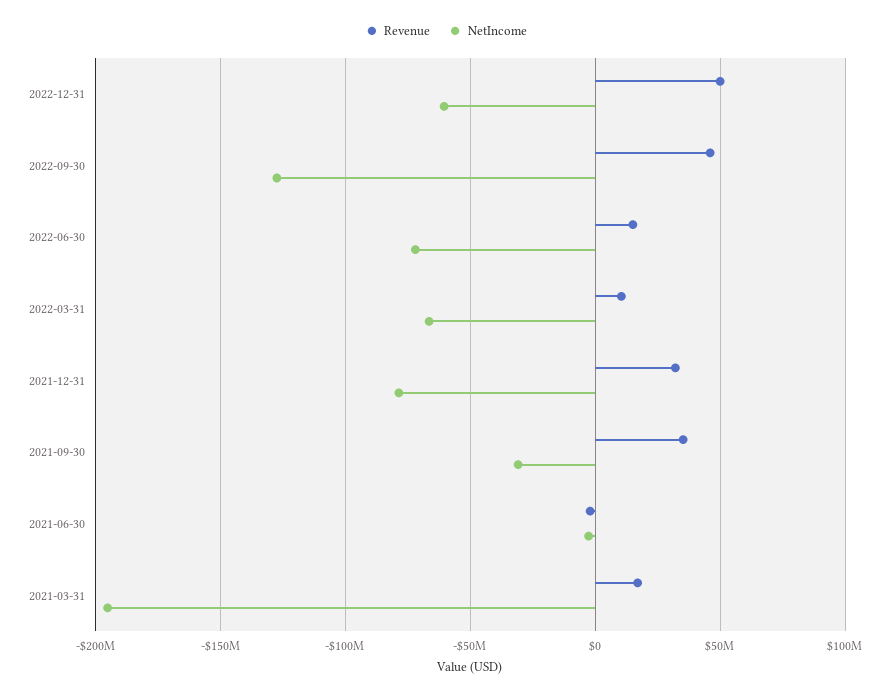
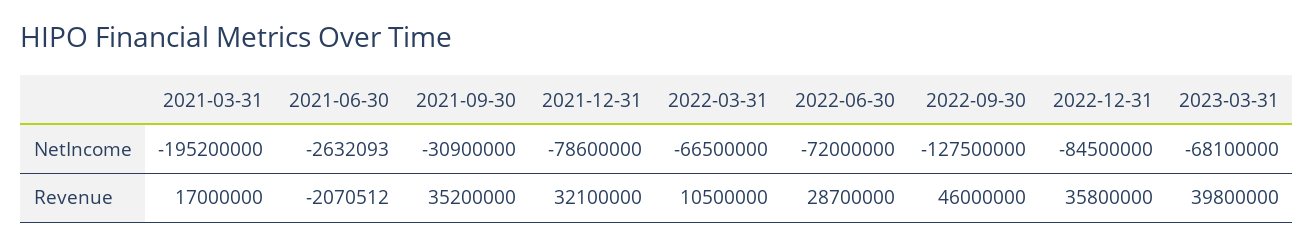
Revenue, 2022-12-31: 50000000 -> 35800000
NetIncome, 2022-12-31: -60000000 -> -84500000
Revenue, 2022-06-30: 15000000 -> 28700000
NetIncome, 2023-03-31: none -> -68100000
Revenue, 2023-03-31: none -> 39800000

